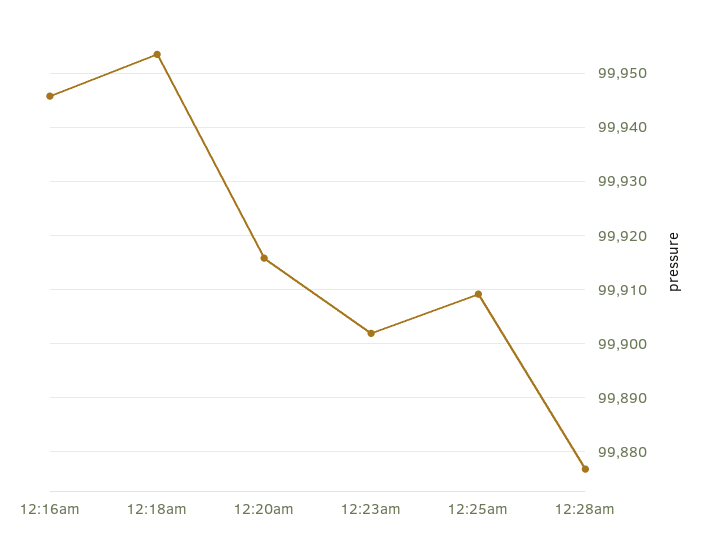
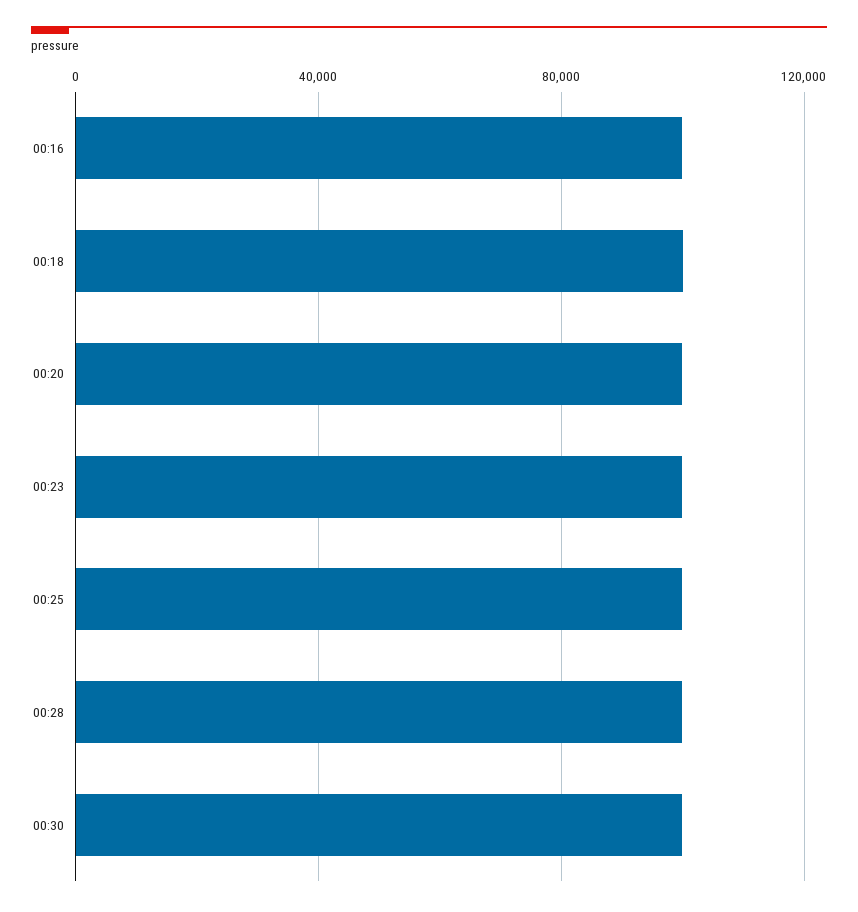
00:30: none -> 100000

